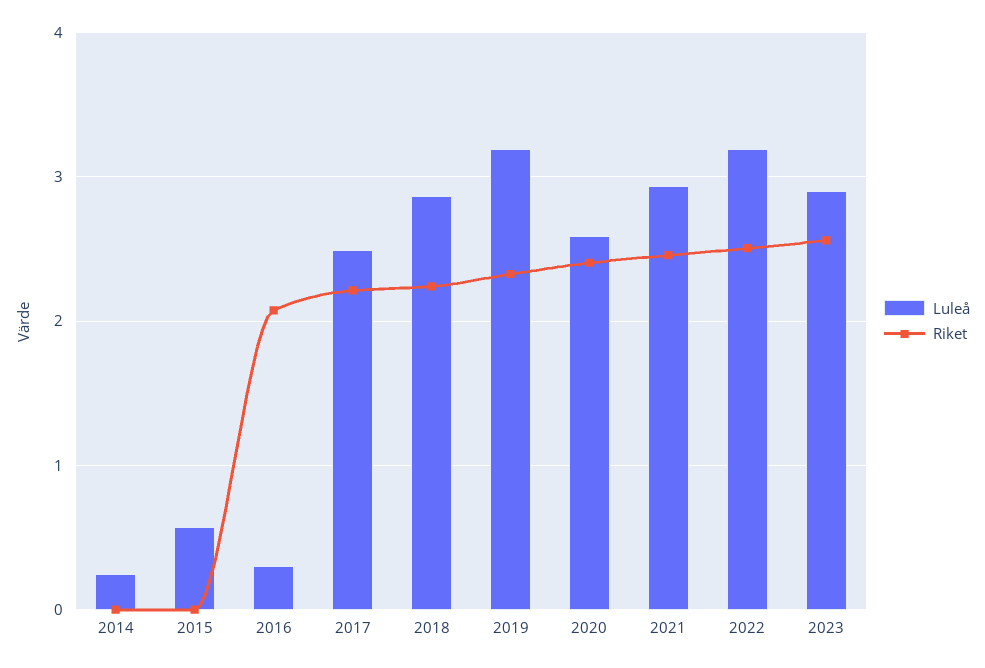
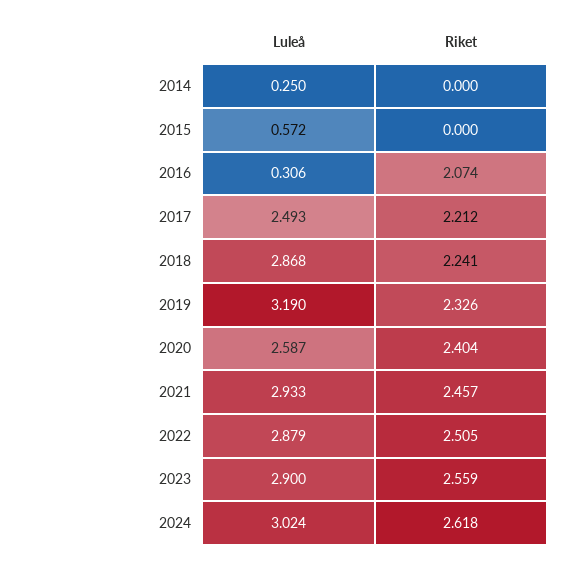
Luleå, 2022: 3.2 -> 2.879
Luleå, 2024: none -> 3.024
Riket, 2024: none -> 2.618

